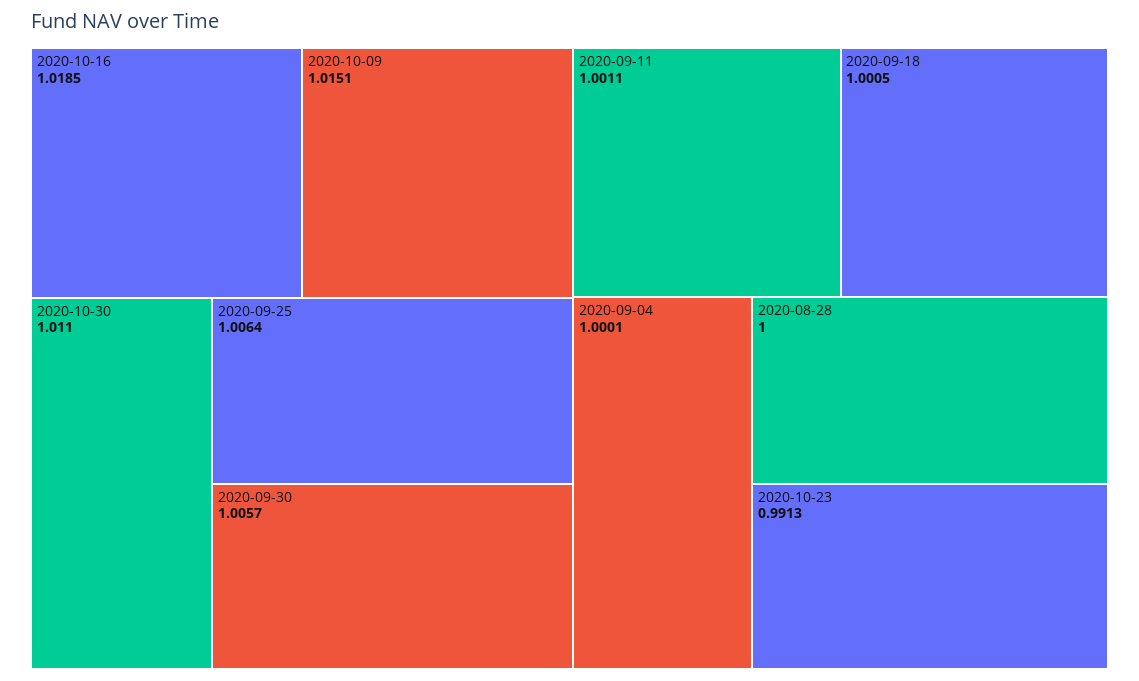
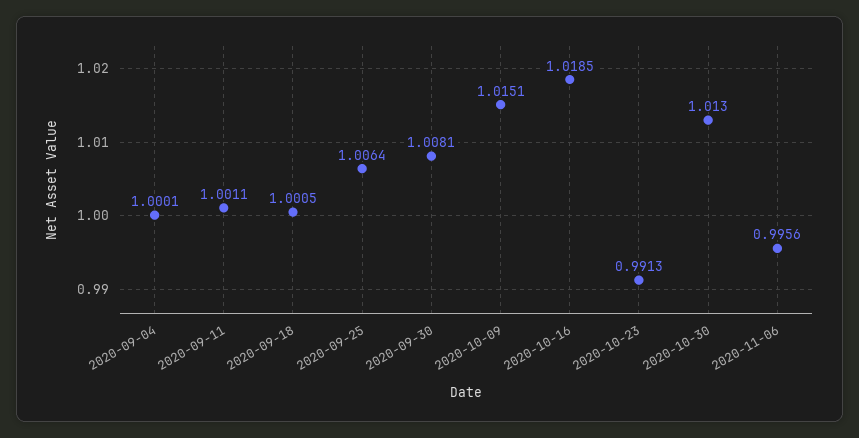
2020-10-30: 1.011 -> 1.013
2020-09-30: 1.0057 -> 1.0081
2020-08-28: 1 -> none
2020-11-06: none -> 0.9956

